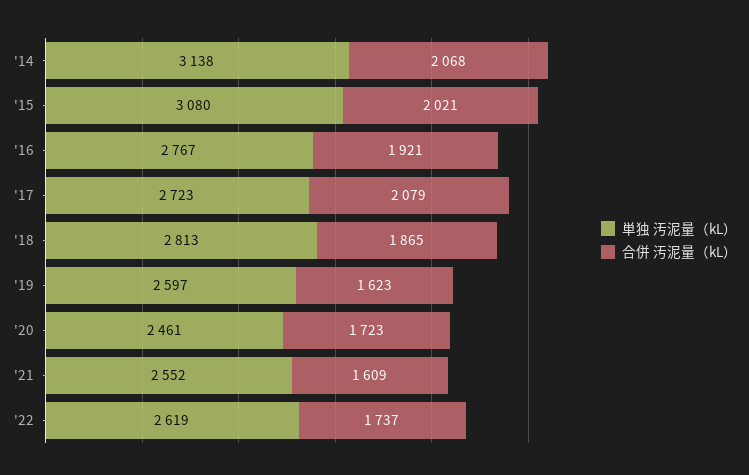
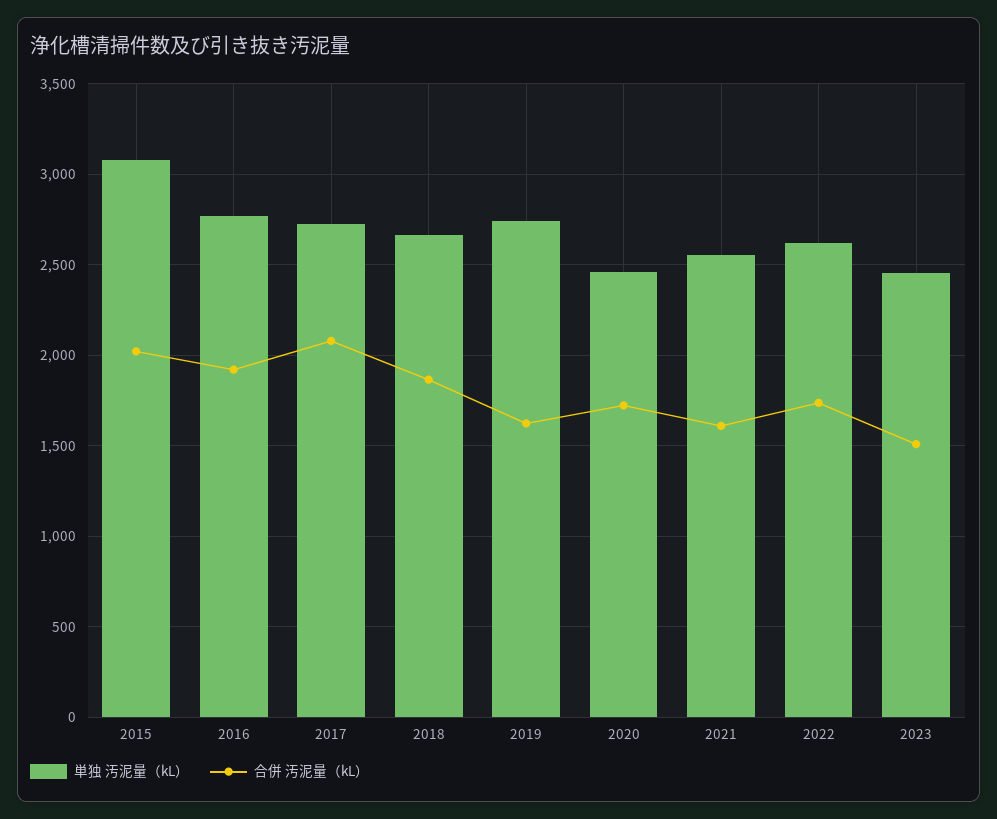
単独 汚泥量（kL）, '14: 3138 -> none
合併 汚泥量（kL）, '14: 2068 -> none
単独 汚泥量（kL）, '18: 2813 -> 2650
単独 汚泥量（kL）, '19: 2597 -> 2750
単独 汚泥量（kL）, 2023: none -> 2450
合併 汚泥量（kL）, 2023: none -> 1500

